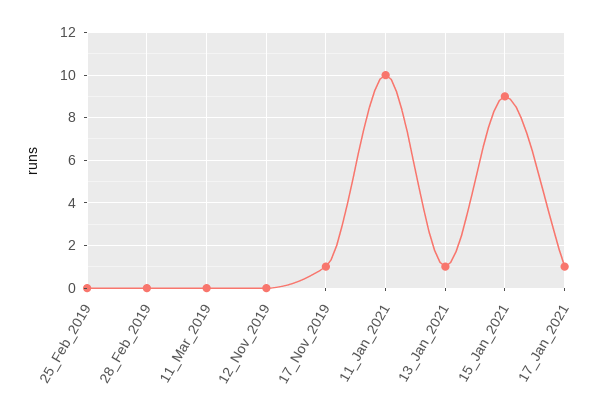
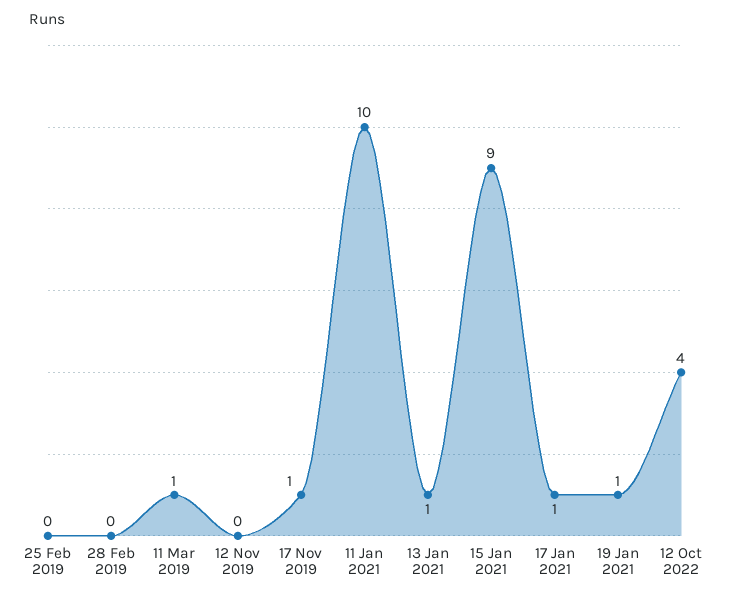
11_Mar_2019: 0 -> 1
19 Jan 2021: none -> 1
12 Oct 2022: none -> 4

